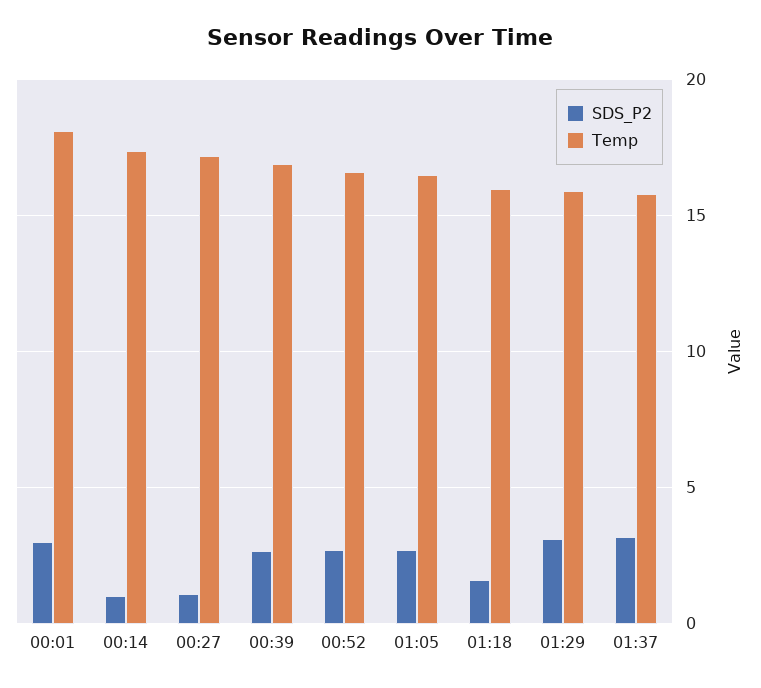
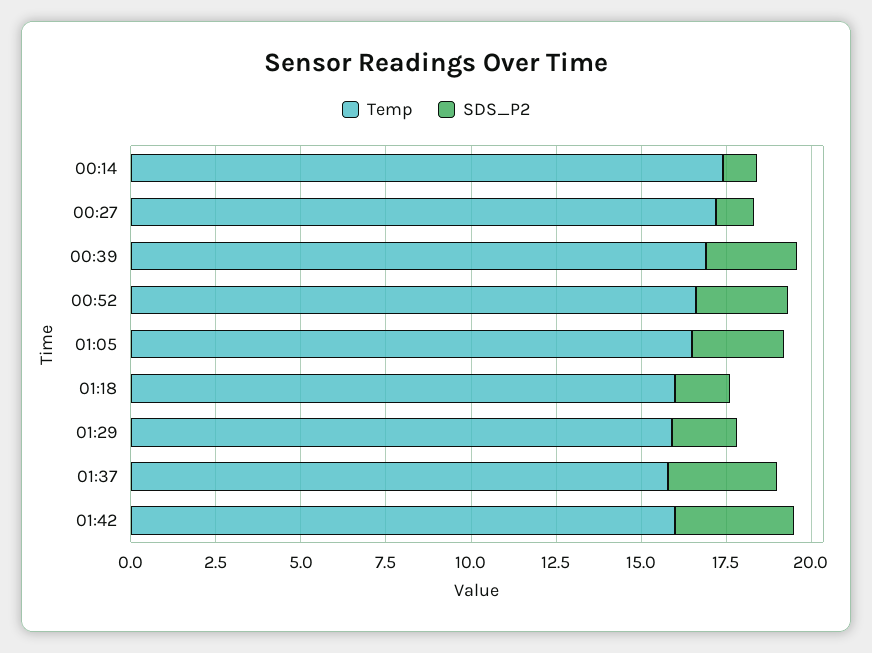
SDS_P2, 00:01: 3 -> none
Temp, 00:01: 18 -> none
SDS_P2, 01:29: 3 -> 2
Temp, 01:42: none -> 16
SDS_P2, 01:42: none -> 3.5

